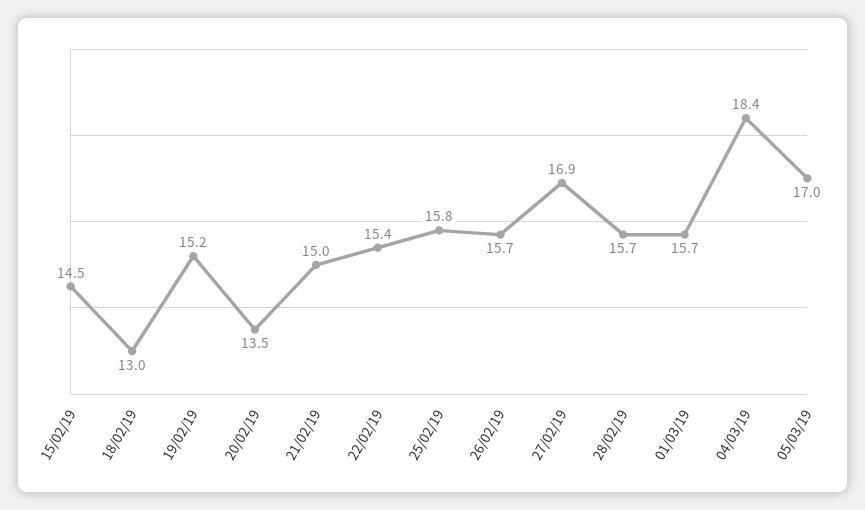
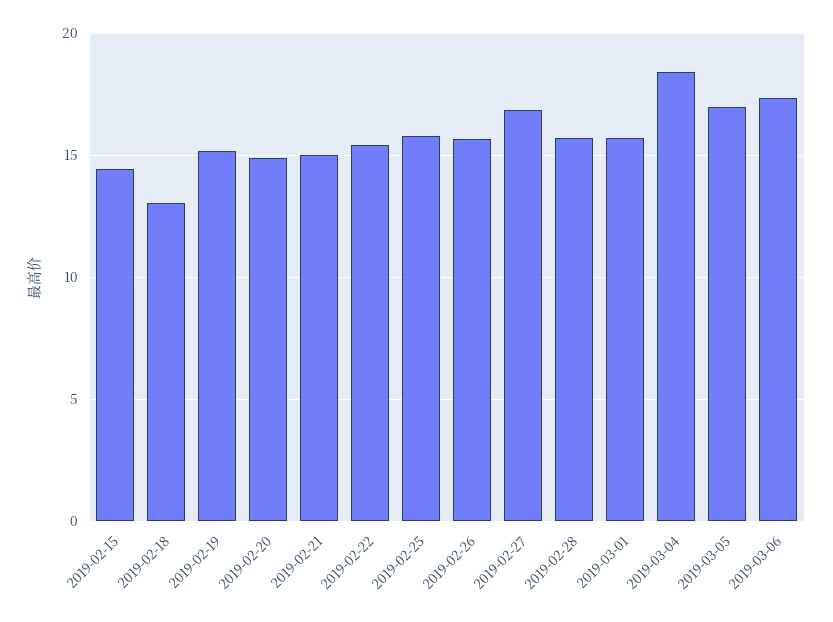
20/02/19: 13.5 -> 15
2019-03-06: none -> 17.5

